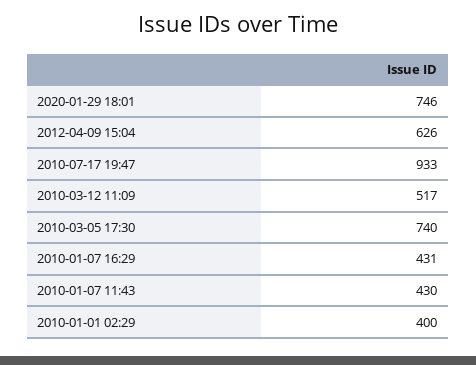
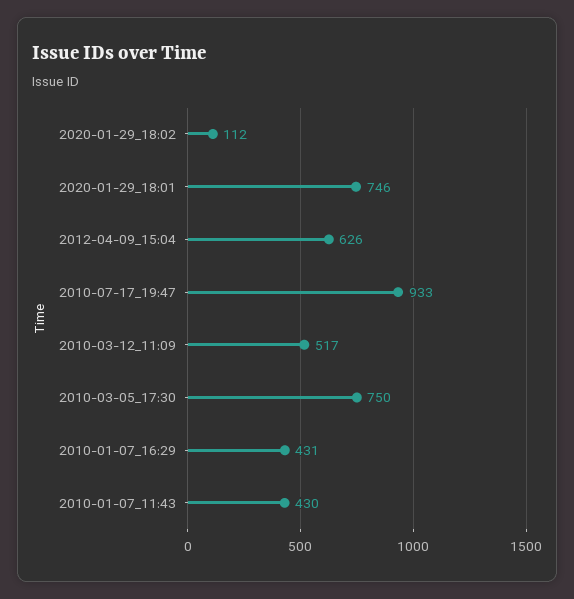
2010-03-05 17:30: 740 -> 750
2010-01-01 02:29: 400 -> none
2020-01-29_18:02: none -> 112

